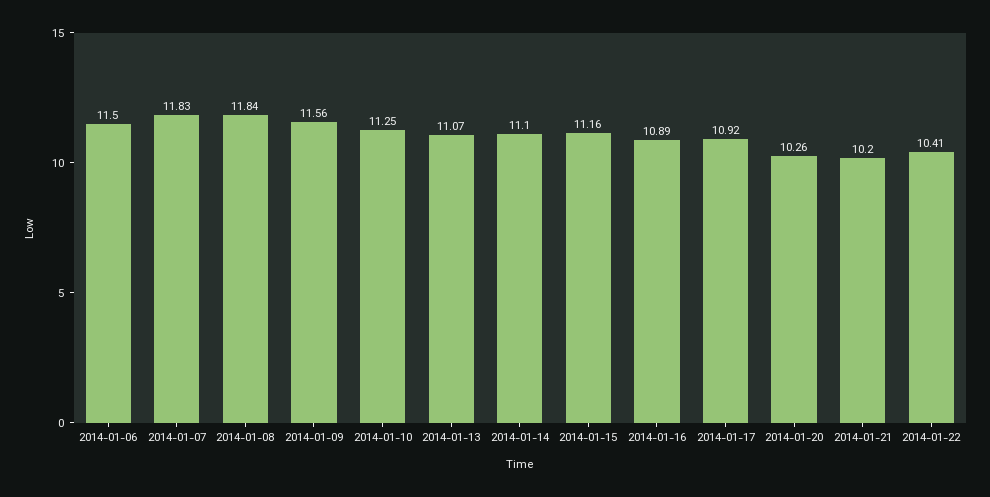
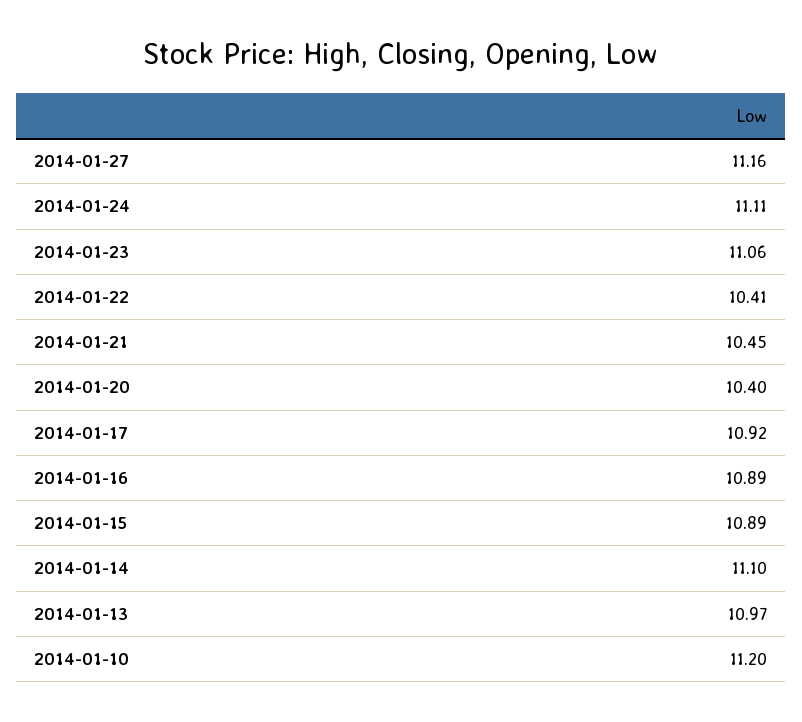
2014-01-06: 11.5 -> none
2014-01-07: 11.83 -> none
2014-01-08: 11.84 -> none
2014-01-09: 11.56 -> none
2014-01-10: 11.25 -> 11.2
2014-01-13: 11.07 -> 10.97
2014-01-15: 11.16 -> 10.89
2014-01-20: 10.26 -> 10.4
2014-01-21: 10.2 -> 10.45
2014-01-27: none -> 11.16
2014-01-24: none -> 11.11
2014-01-23: none -> 11.06

